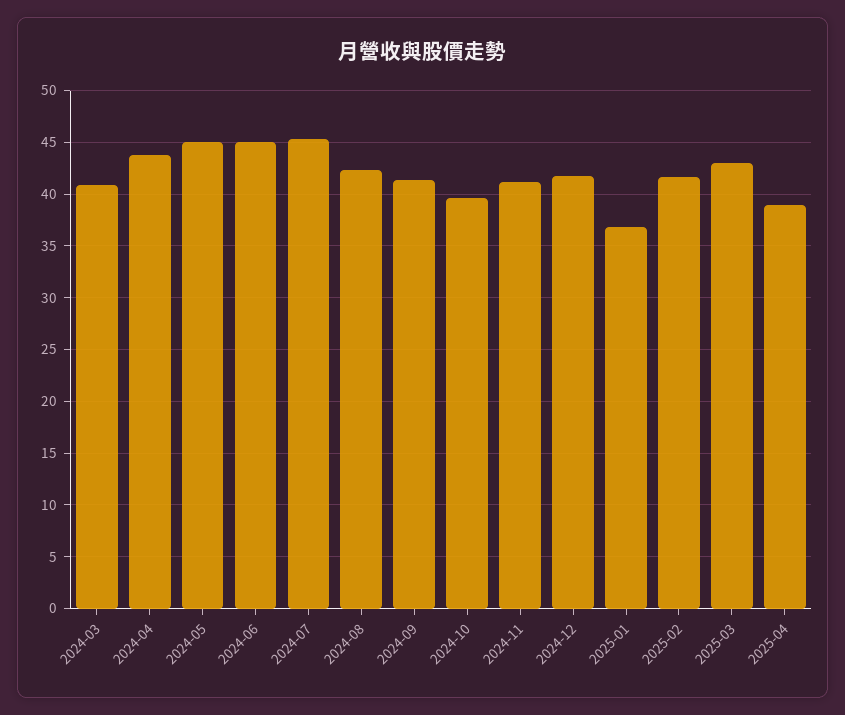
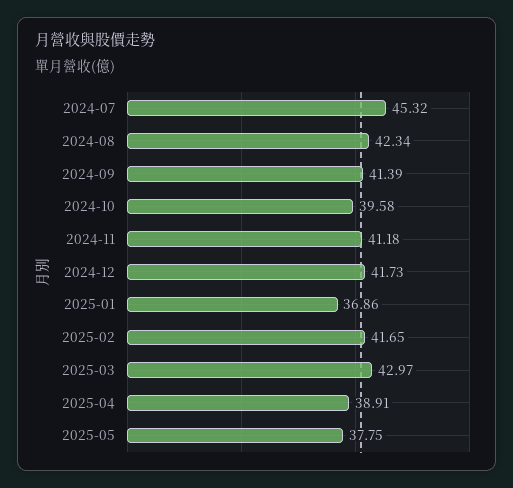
2024-03: 41 -> none
2024-04: 44 -> none
2024-05: 45 -> none
2024-06: 45 -> none
2025-05: none -> 37.75

